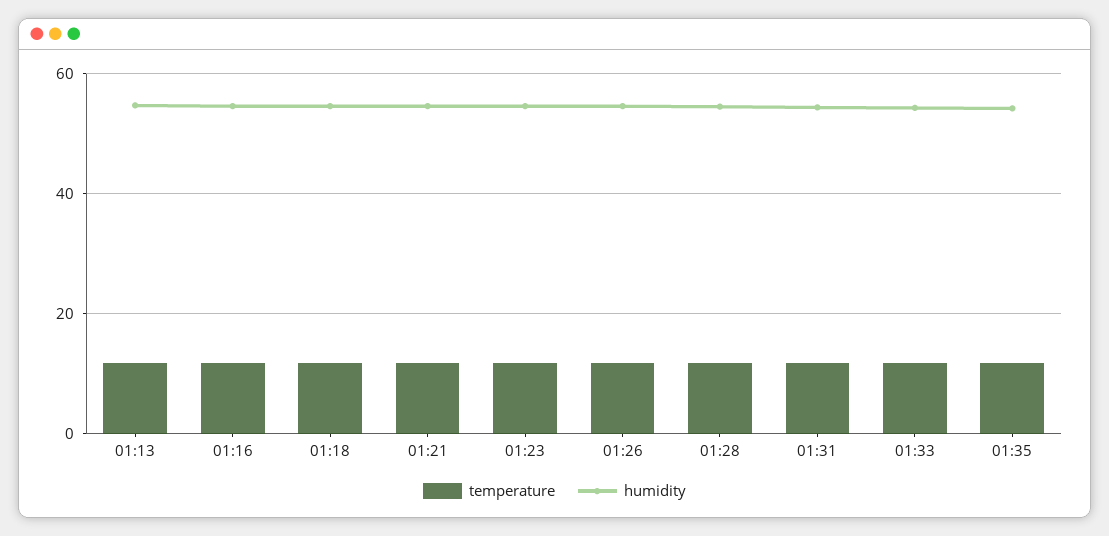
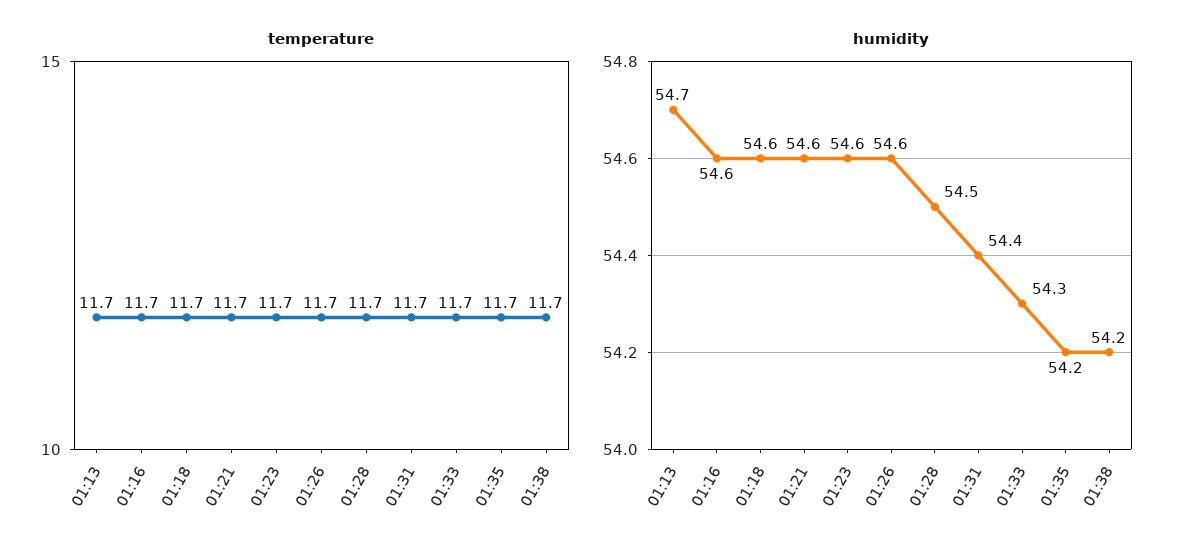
temperature, 01:38: none -> 11.7
humidity, 01:38: none -> 54.2

